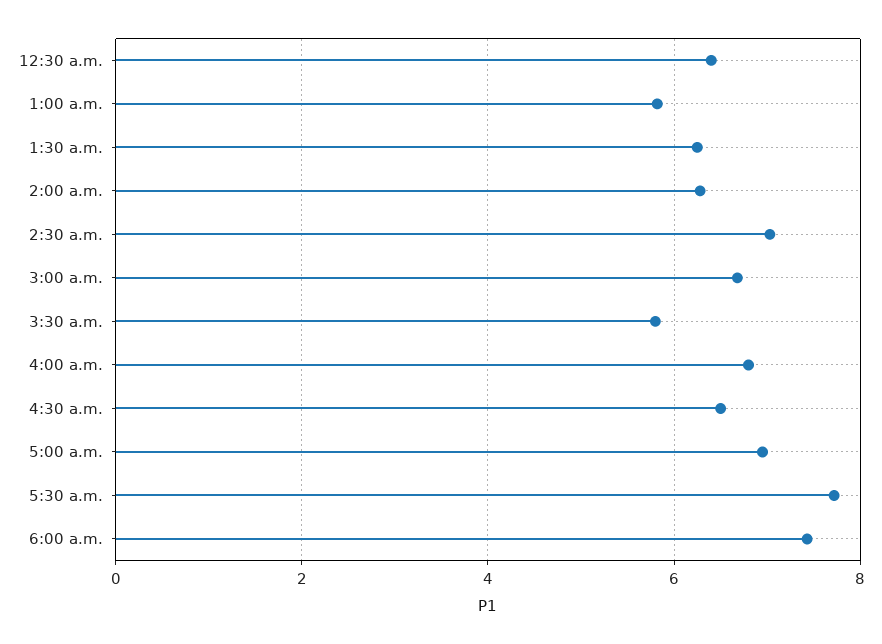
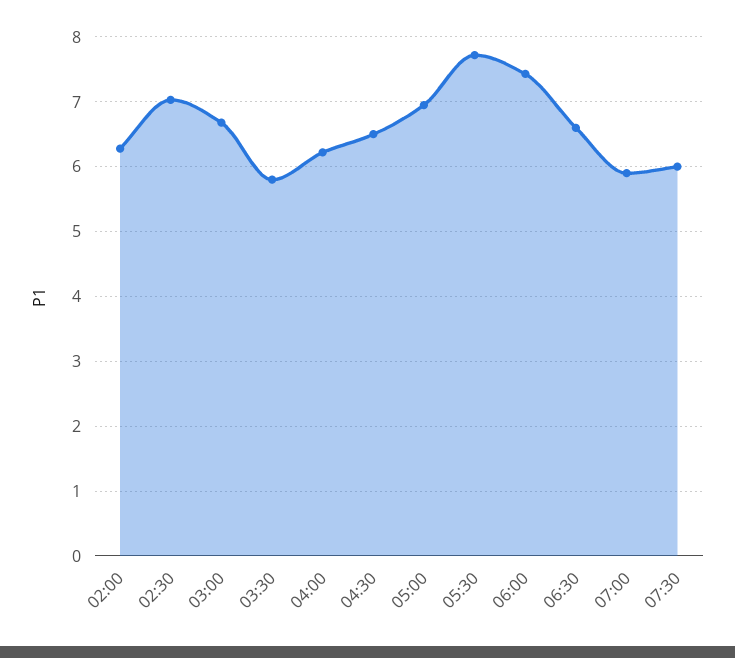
12:30 a.m.: 6.4 -> none
1:00 a.m.: 5.8 -> none
1:30 a.m.: 6.2 -> none
4:00 a.m.: 6.8 -> 6.2
06:30: none -> 6.6
07:00: none -> 5.9
07:30: none -> 6

